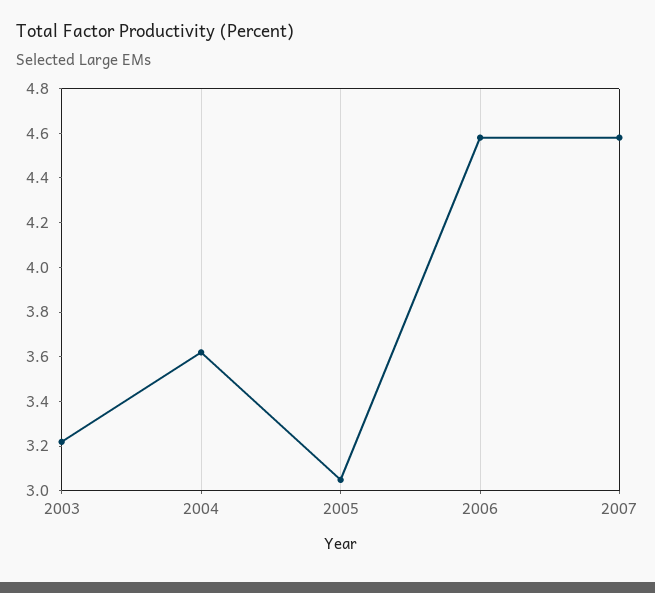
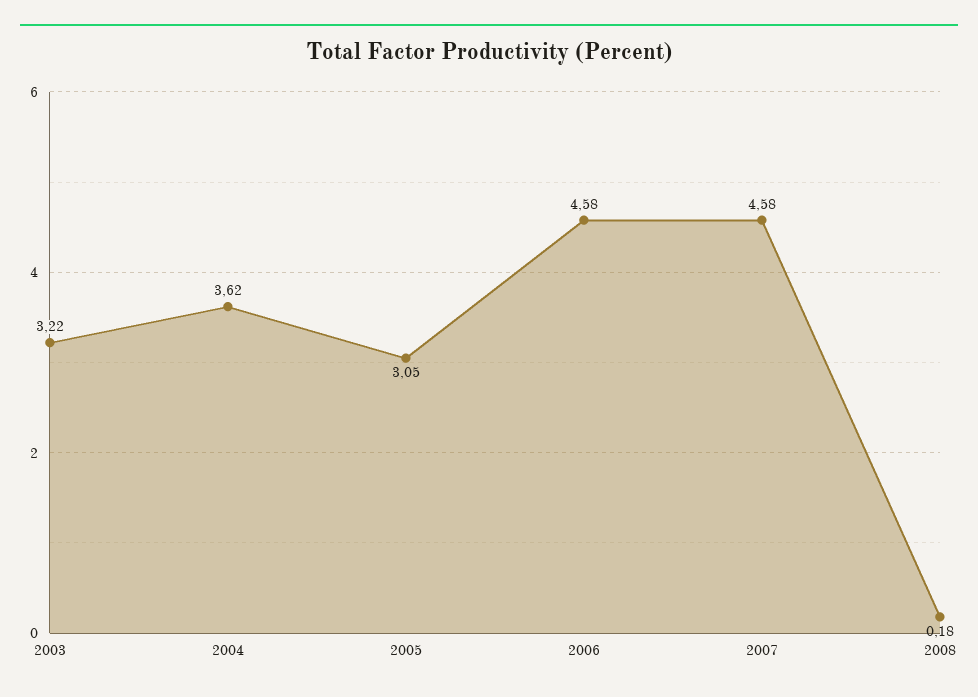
2008: none -> 0.18

